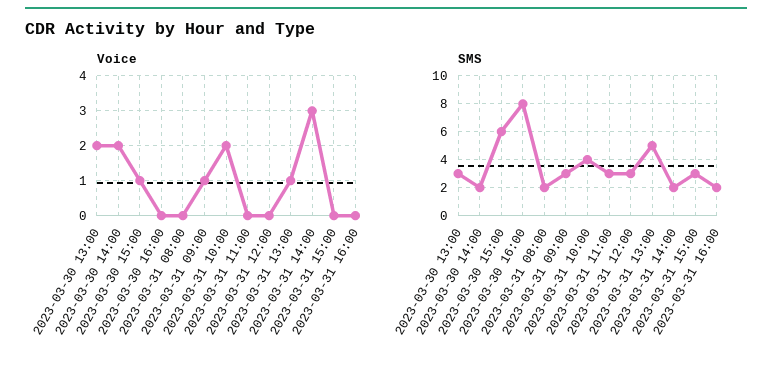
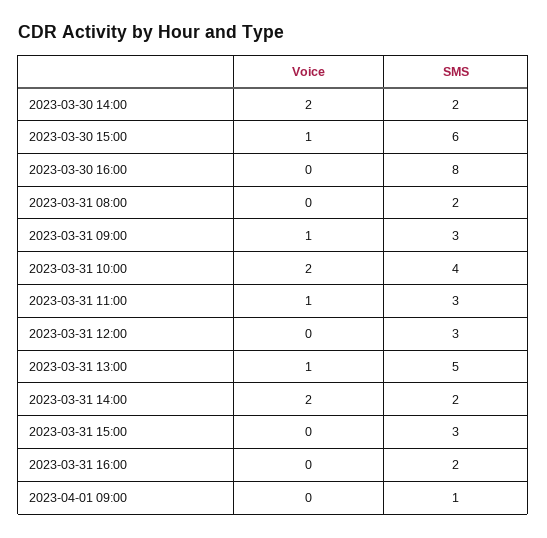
Voice, 2023-03-30 13:00: 2 -> none
Voice, 2023-03-31 11:00: 0 -> 1
Voice, 2023-03-31 14:00: 3 -> 2
SMS, 2023-03-30 13:00: 3 -> none
Voice, 2023-04-01 09:00: none -> 0
SMS, 2023-04-01 09:00: none -> 1

